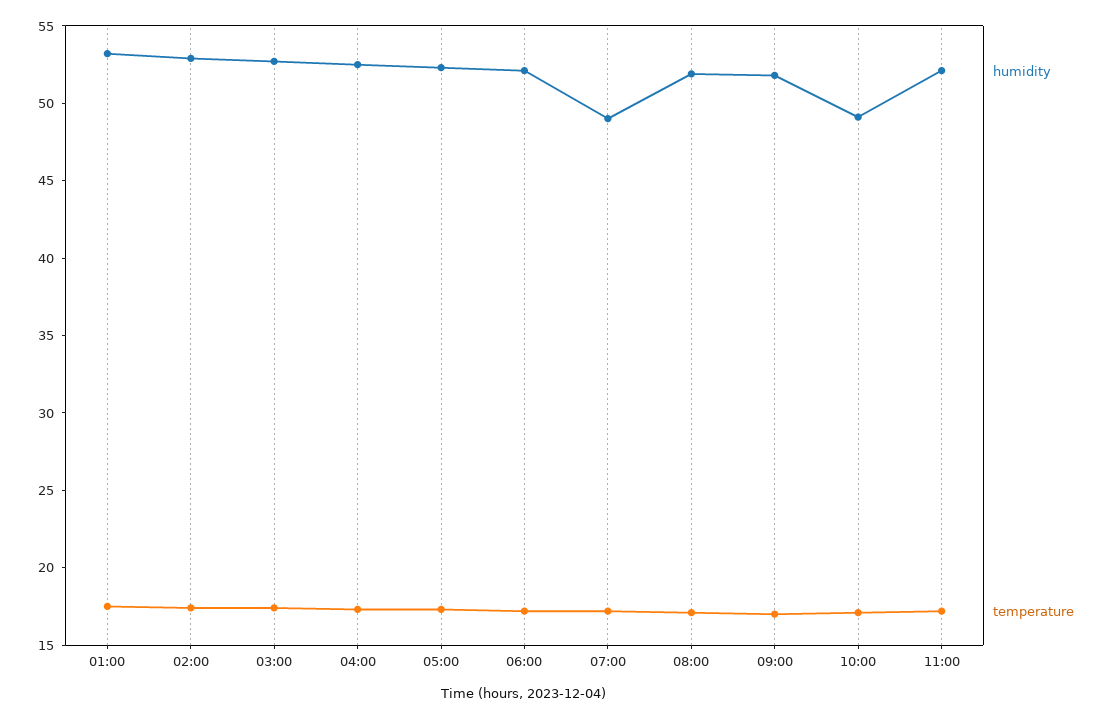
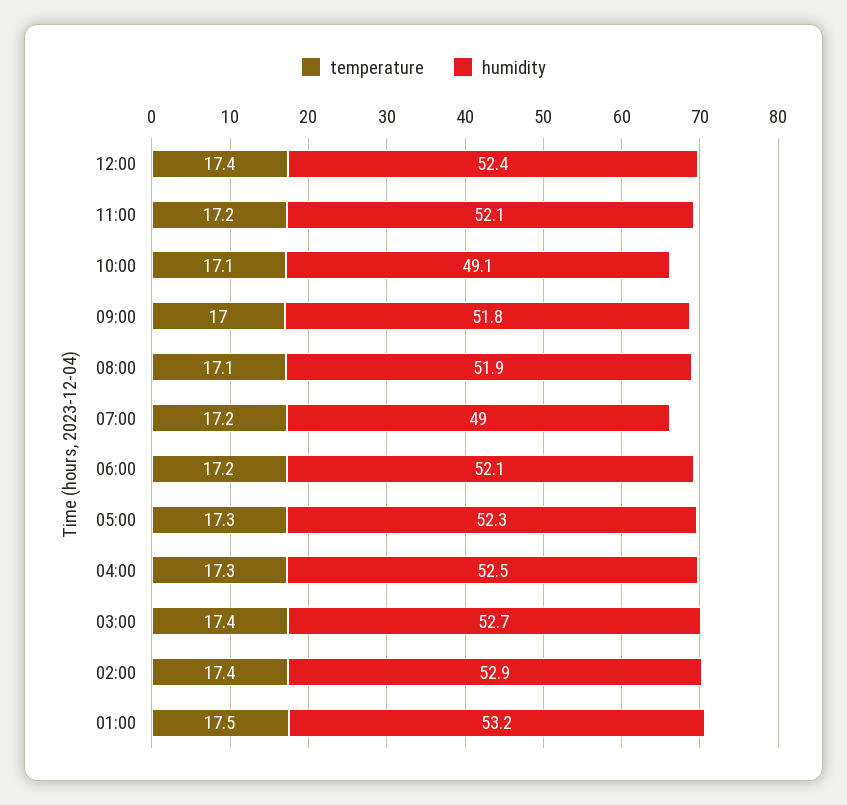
temperature, 12:00: none -> 17.4
humidity, 12:00: none -> 52.4

